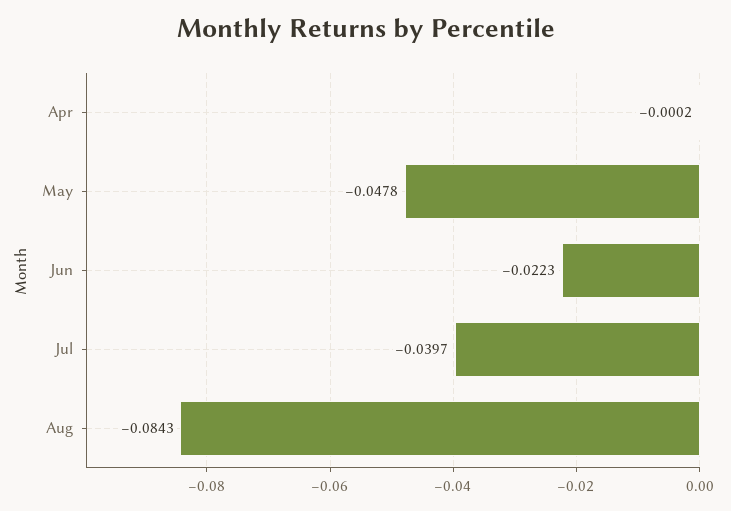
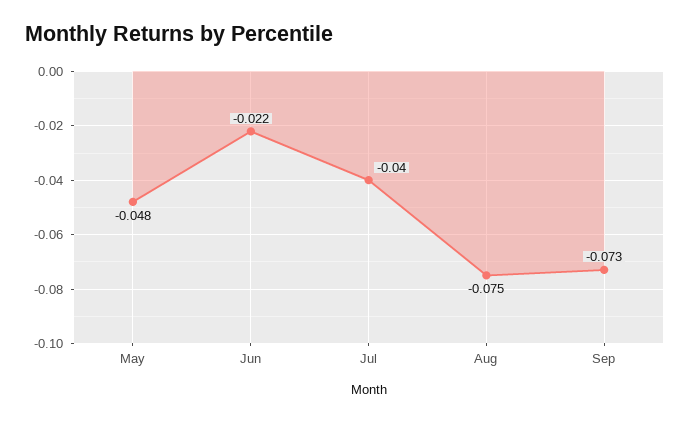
Apr: -0.0002 -> none
Aug: -0.0843 -> -0.075
Sep: none -> -0.073

